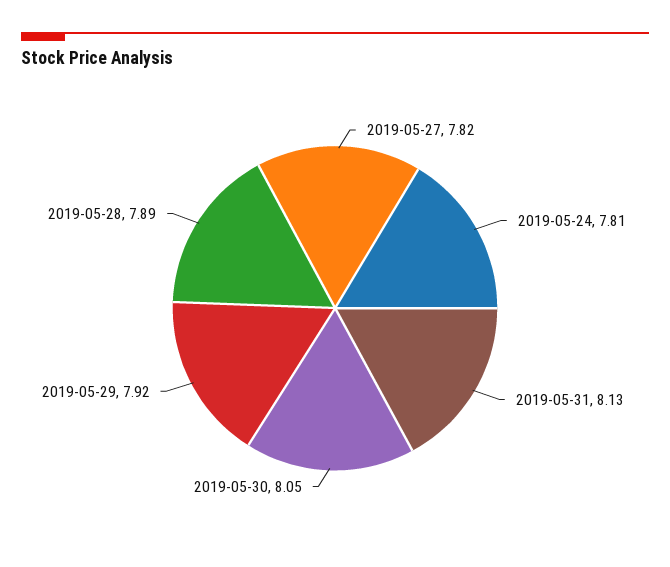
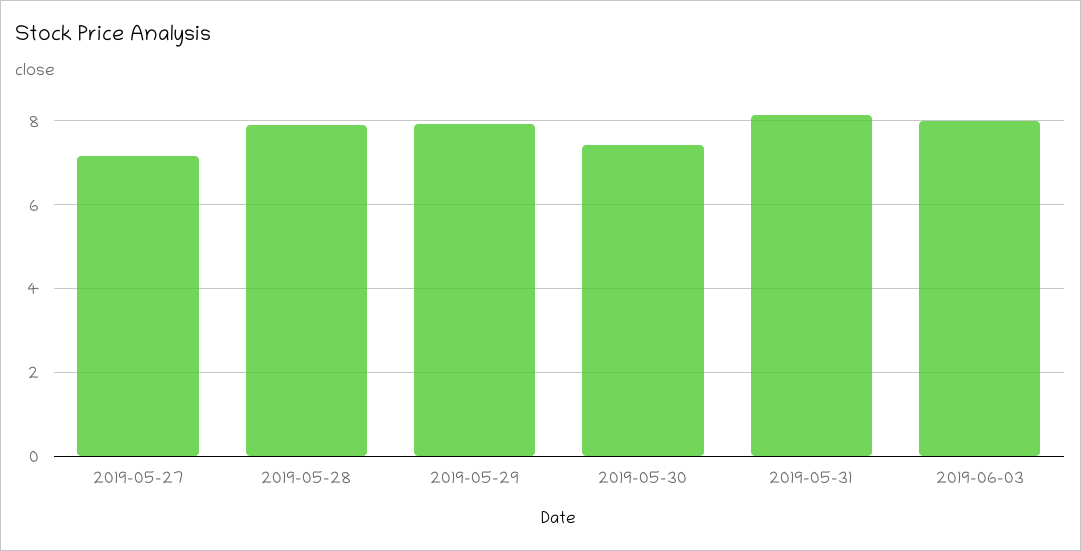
2019-05-27: 7.82 -> 7.2
2019-05-24: 7.81 -> none
2019-05-30: 8.05 -> 7.4
2019-06-03: none -> 8

